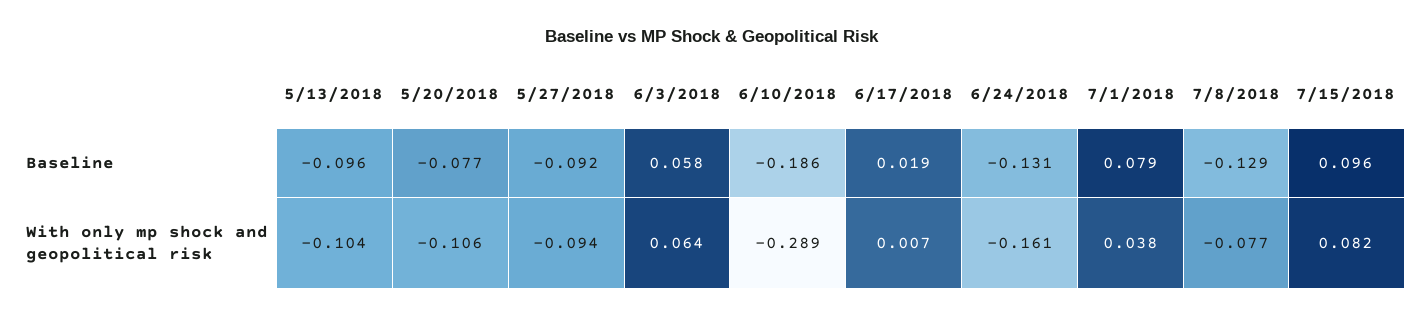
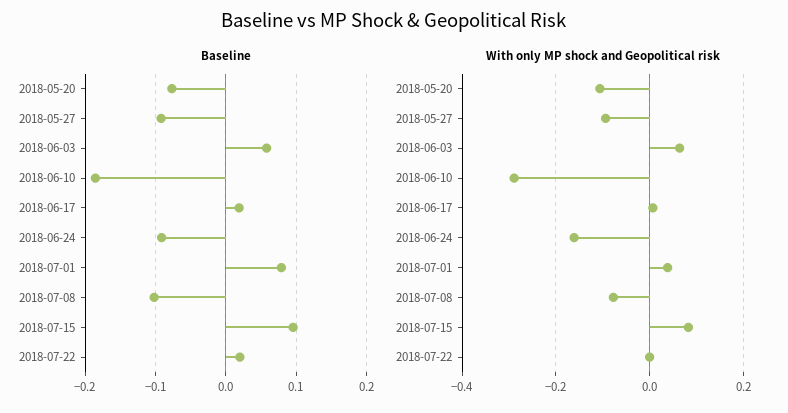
Baseline, 5/13/2018: -0.096 -> none
Baseline, 6/24/2018: -0.131 -> -0.09
Baseline, 7/8/2018: -0.129 -> -0.1
With only mp shock and geopolitical risk, 5/13/2018: -0.104 -> none
Baseline, 2018-07-22: none -> 0.02
With only mp shock and geopolitical risk, 2018-07-22: none -> 0

